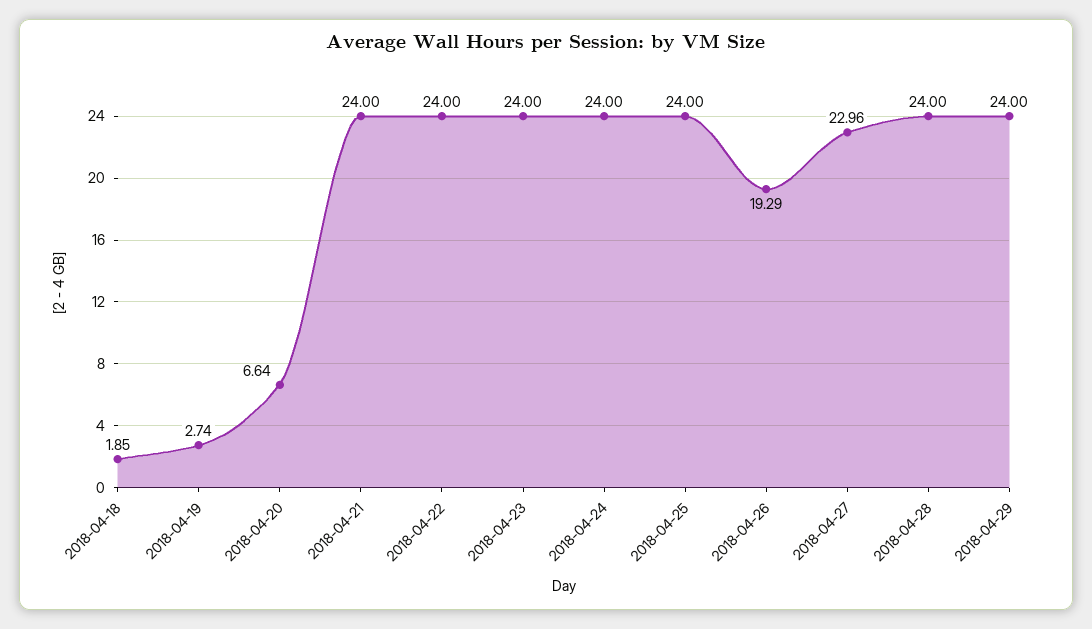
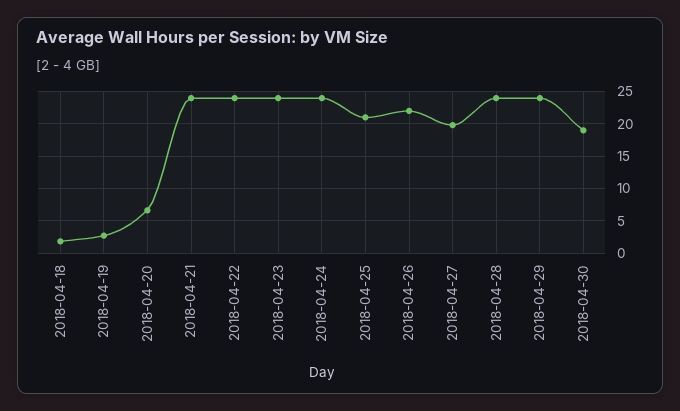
2018-04-25: 24 -> 21
2018-04-26: 19.29 -> 22
2018-04-27: 22.96 -> 20
2018-04-30: none -> 19

